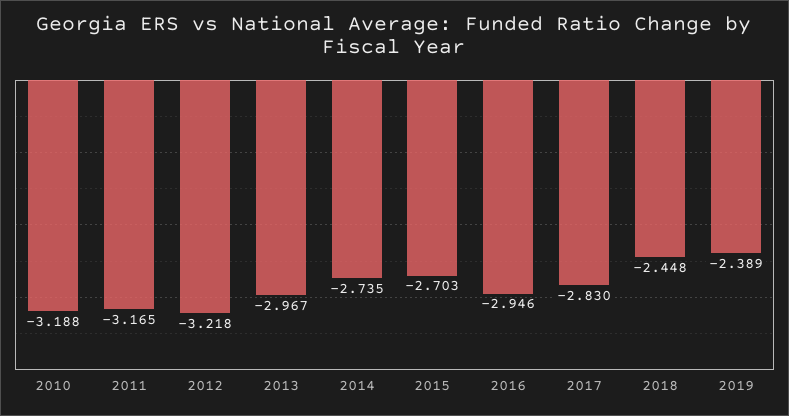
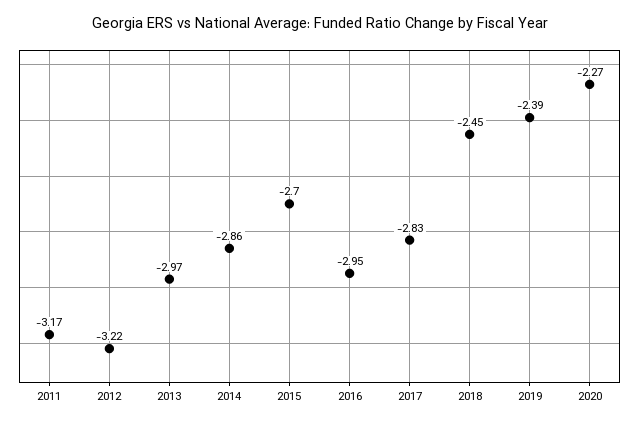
2010: -3.188 -> none
2014: -2.735 -> -2.86
2020: none -> -2.27

